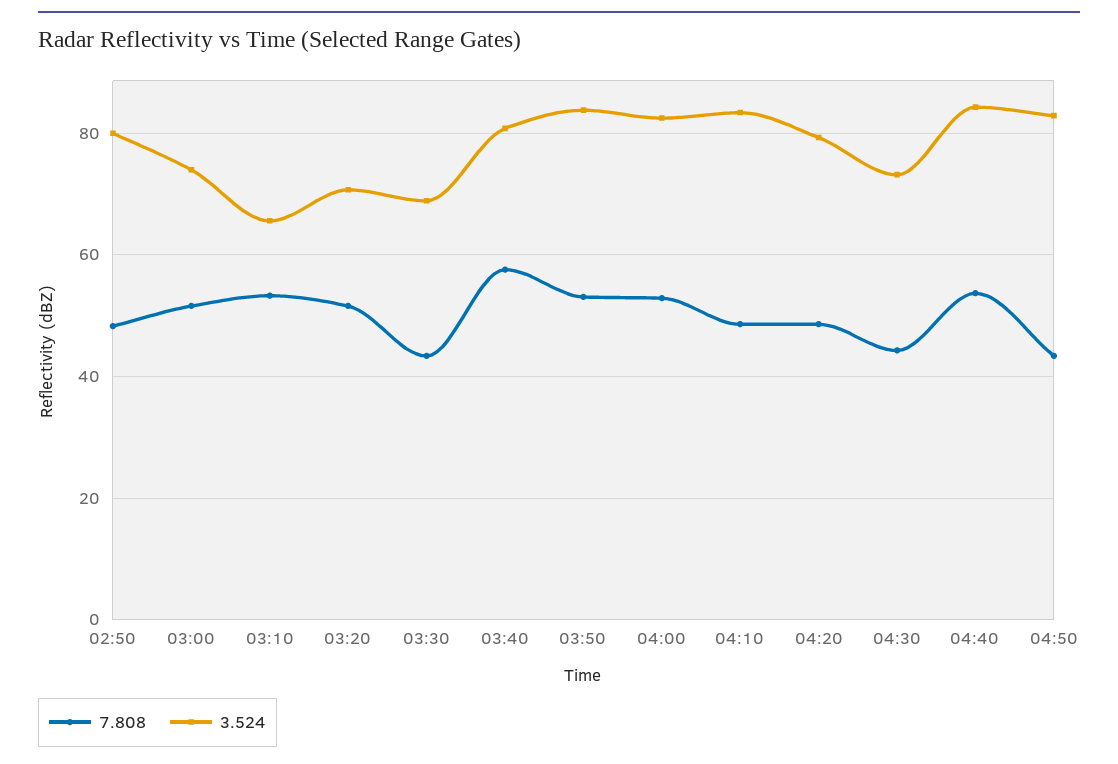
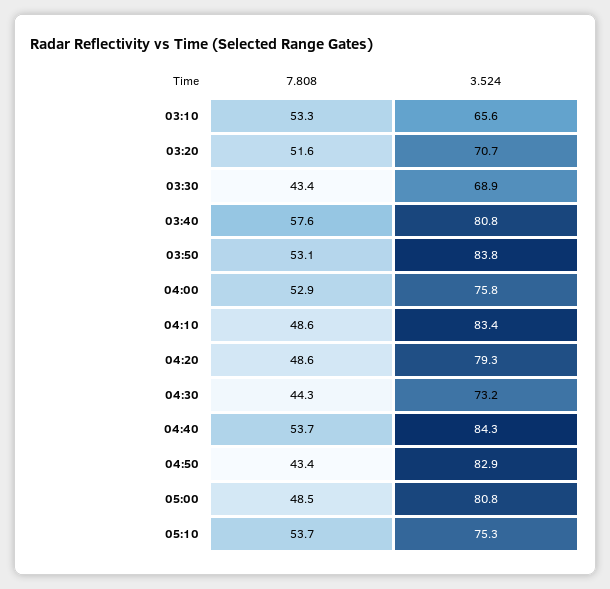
7.808, 02:50: 48 -> none
3.524, 02:50: 80 -> none
7.808, 03:00: 52 -> none
3.524, 03:00: 74 -> none
3.524, 04:00: 82 -> 75.8
7.808, 05:00: none -> 48.5
3.524, 05:00: none -> 80.8
7.808, 05:10: none -> 53.7
3.524, 05:10: none -> 75.3

